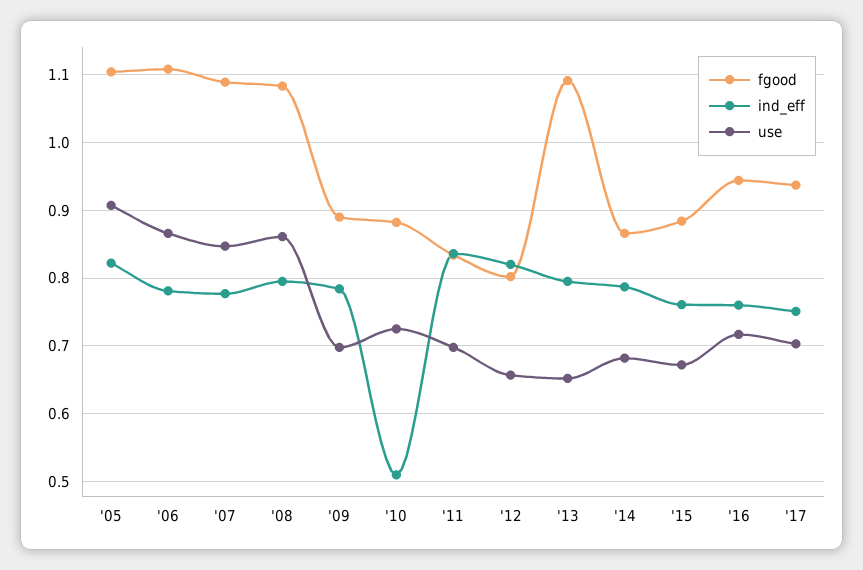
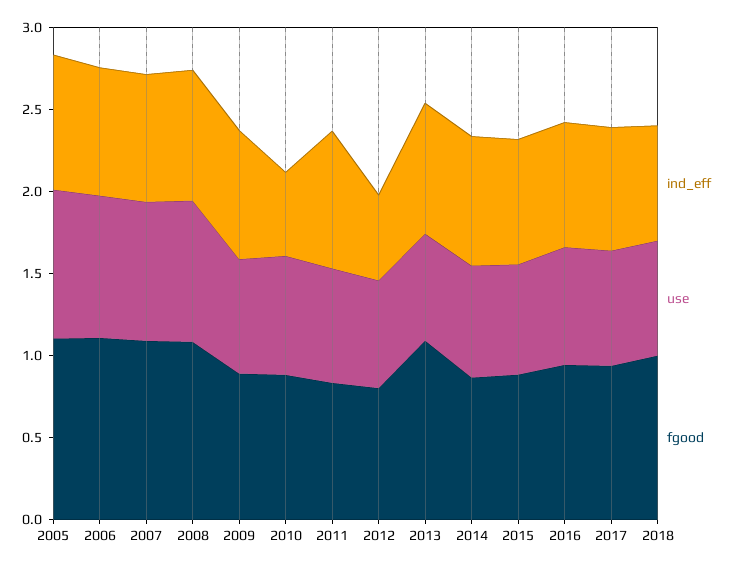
ind_eff, '12: 0.82 -> 0.5
ind_eff, 2018: none -> 0.7
use, 2018: none -> 0.7
fgood, 2018: none -> 1

